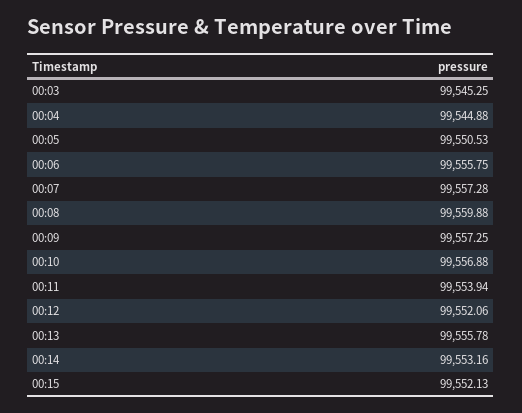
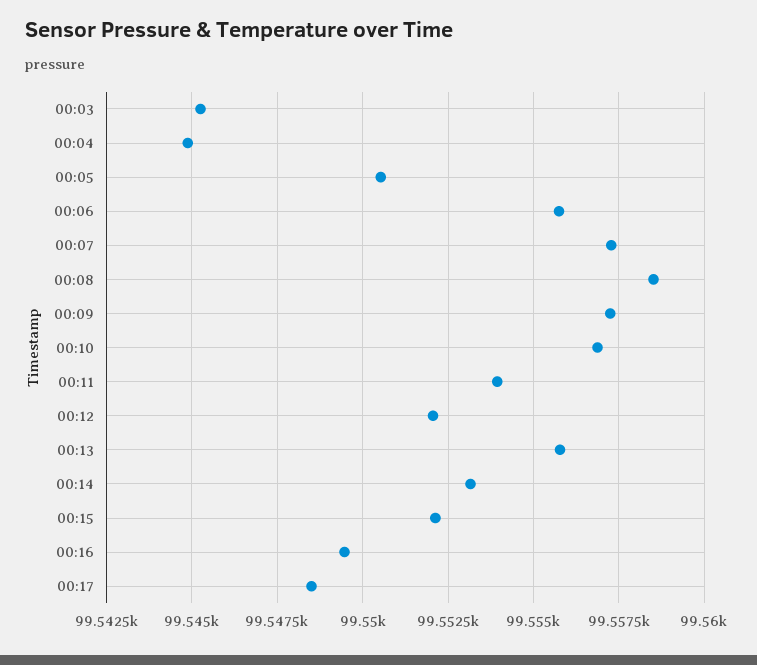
00:08: 99559.88 -> 99558.5
00:16: none -> 99549.5
00:17: none -> 99548.5

